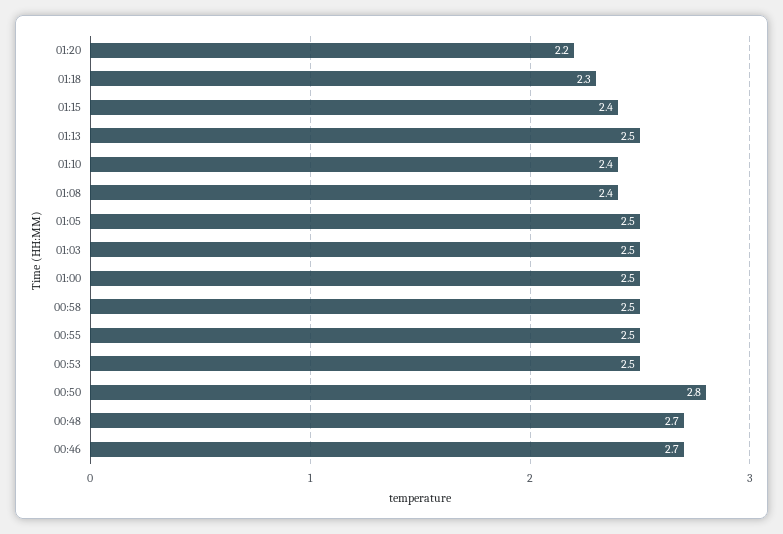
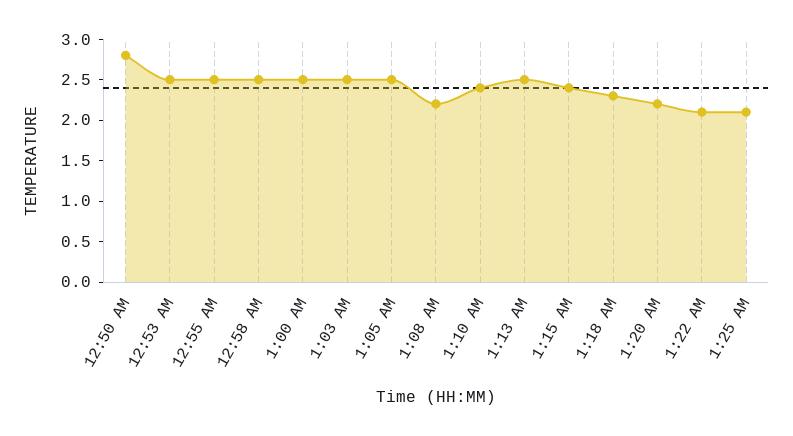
01:08: 2.4 -> 2.2
00:48: 2.7 -> none
00:46: 2.7 -> none
1:22 AM: none -> 2.1
1:25 AM: none -> 2.1

